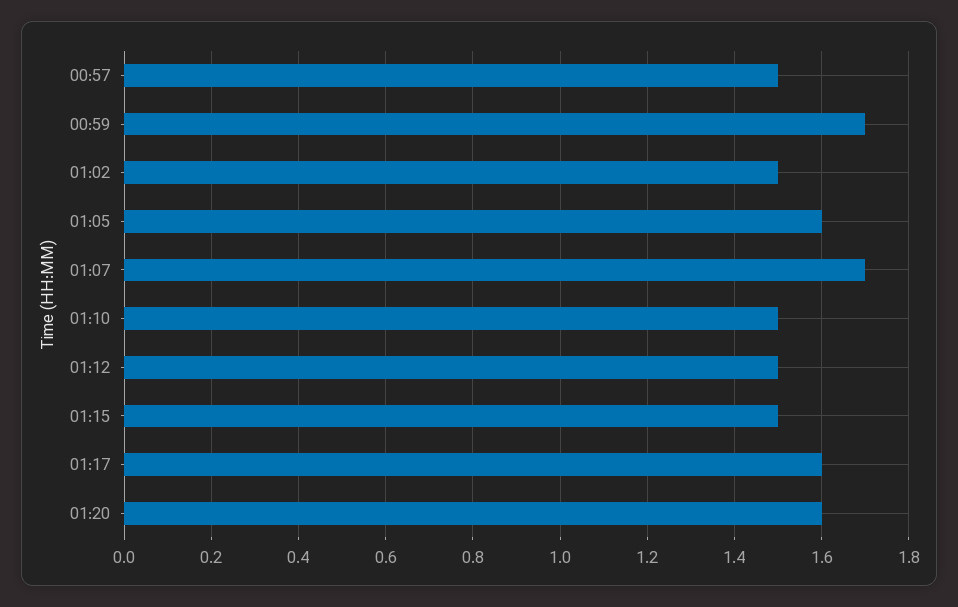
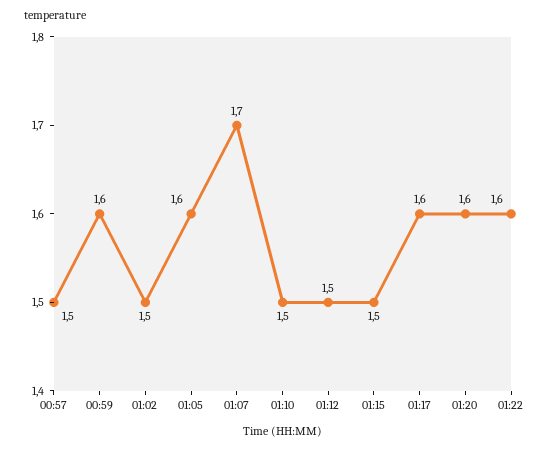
00:59: 1.7 -> 1.6
01:22: none -> 1.6

